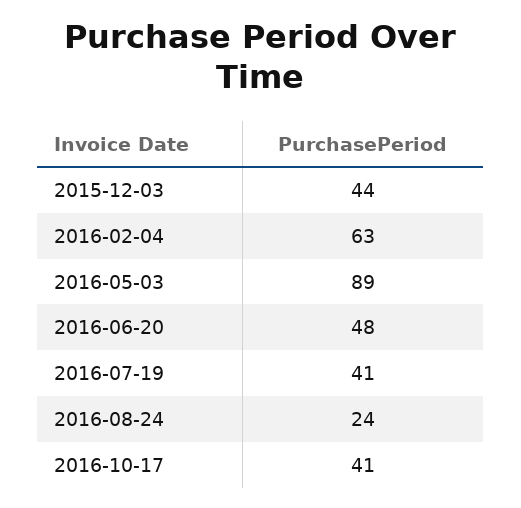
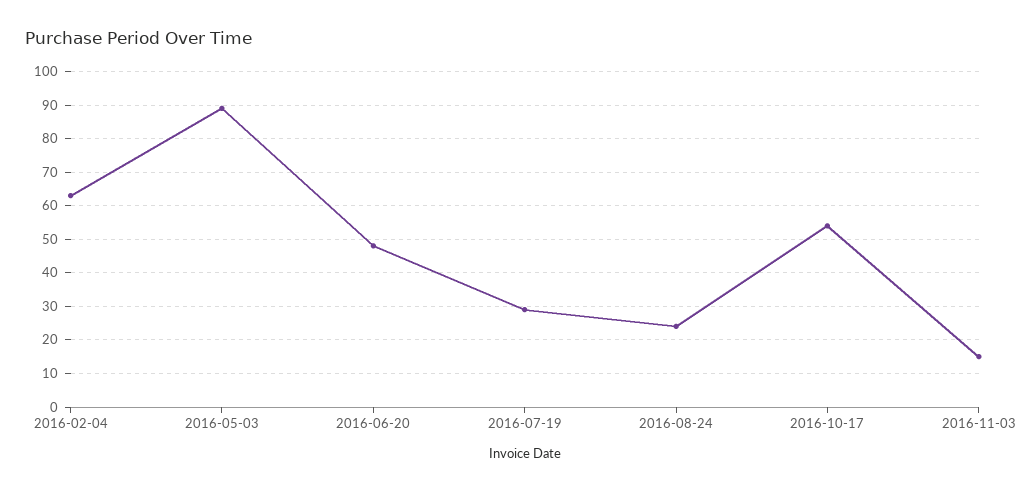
2015-12-03: 44 -> none
2016-07-19: 41 -> 30
2016-10-17: 41 -> 55
2016-11-03: none -> 15

